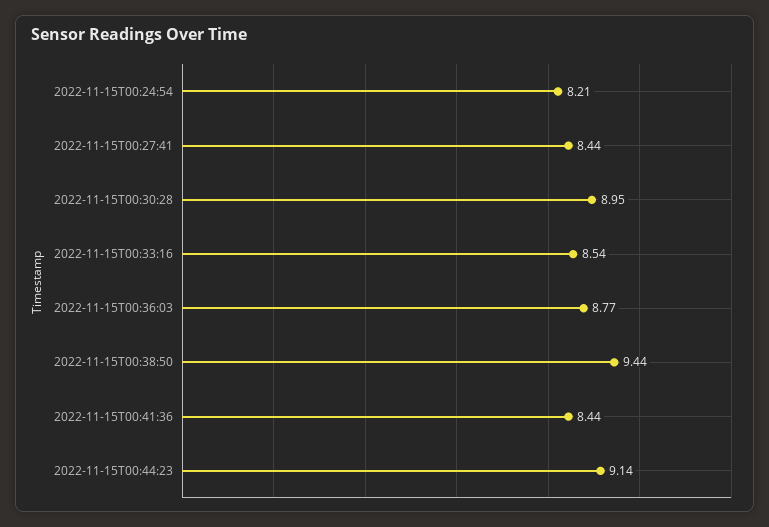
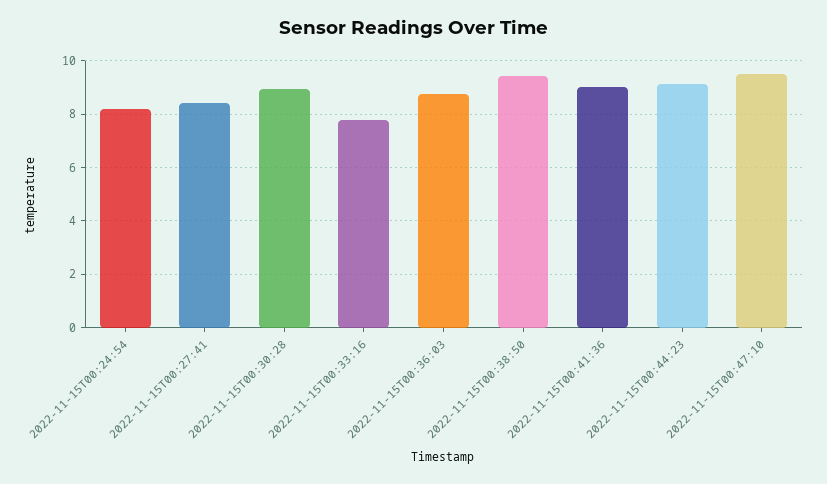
2022-11-15T00:33:16: 8.54 -> 7.75
2022-11-15T00:41:36: 8.44 -> 9
2022-11-15T00:47:10: none -> 9.5

